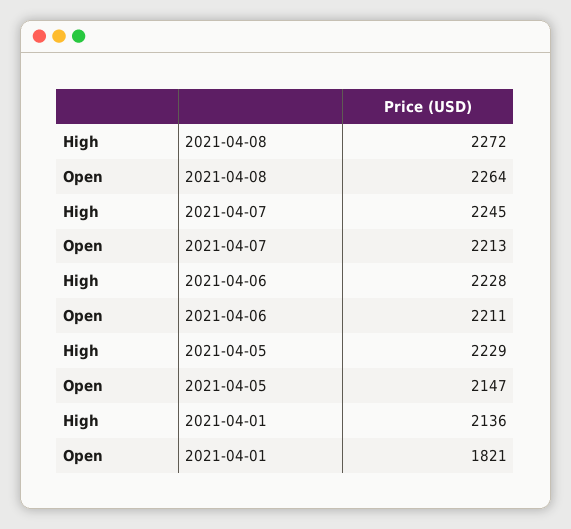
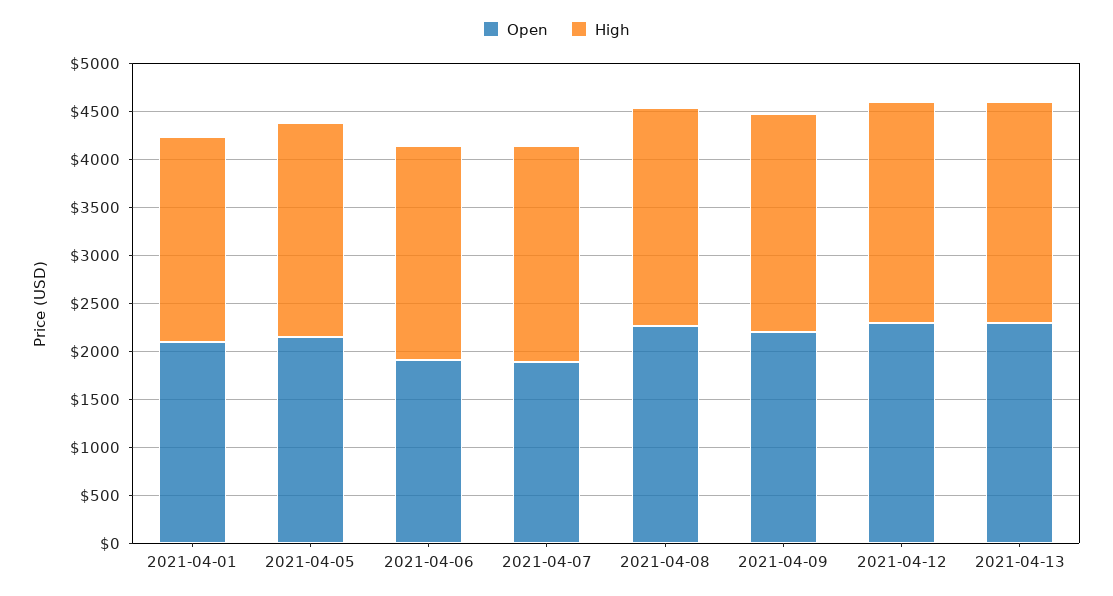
Open, 2021-04-07: 2213 -> 1900
Open, 2021-04-06: 2211 -> 1900
Open, 2021-04-01: 1821 -> 2100
Open, 2021-04-09: none -> 2200
High, 2021-04-09: none -> 2300
Open, 2021-04-12: none -> 2300
High, 2021-04-12: none -> 2300
Open, 2021-04-13: none -> 2300
High, 2021-04-13: none -> 2300

